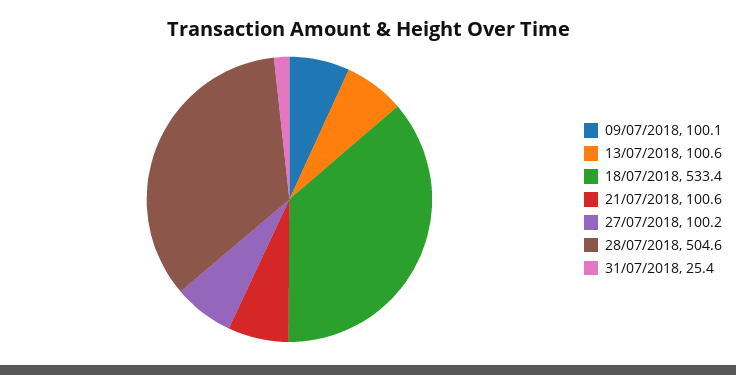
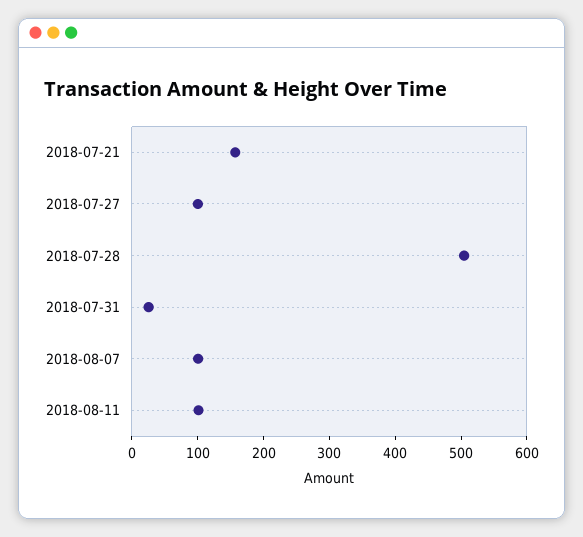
09/07/2018: 100.1 -> none
13/07/2018: 100.6 -> none
18/07/2018: 533.4 -> none
21/07/2018: 100.6 -> 160
2018-08-07: none -> 100
2018-08-11: none -> 100

